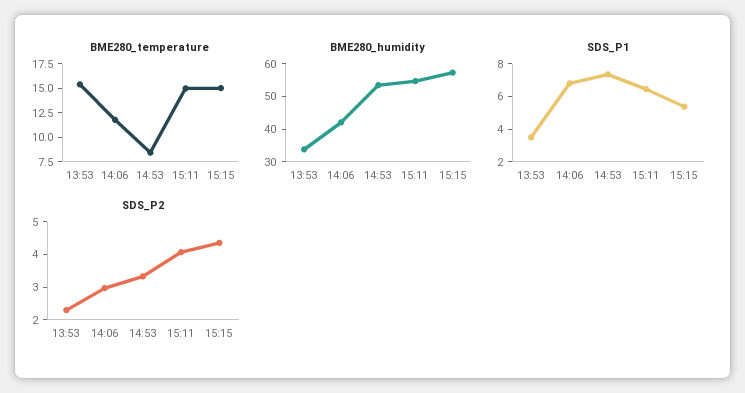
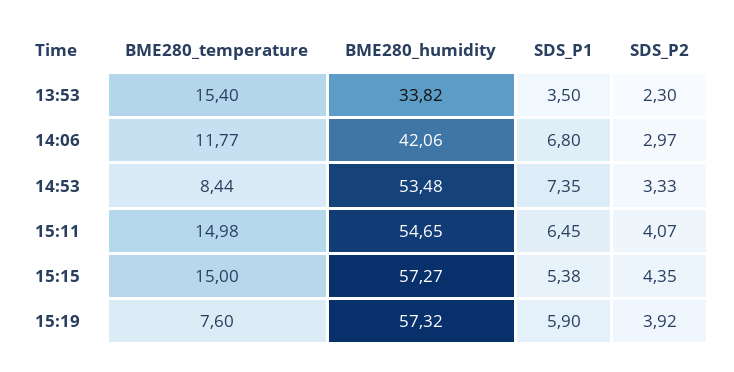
BME280_temperature, 15:19: none -> 7.6
BME280_humidity, 15:19: none -> 57.32
SDS_P1, 15:19: none -> 5.9
SDS_P2, 15:19: none -> 3.92

